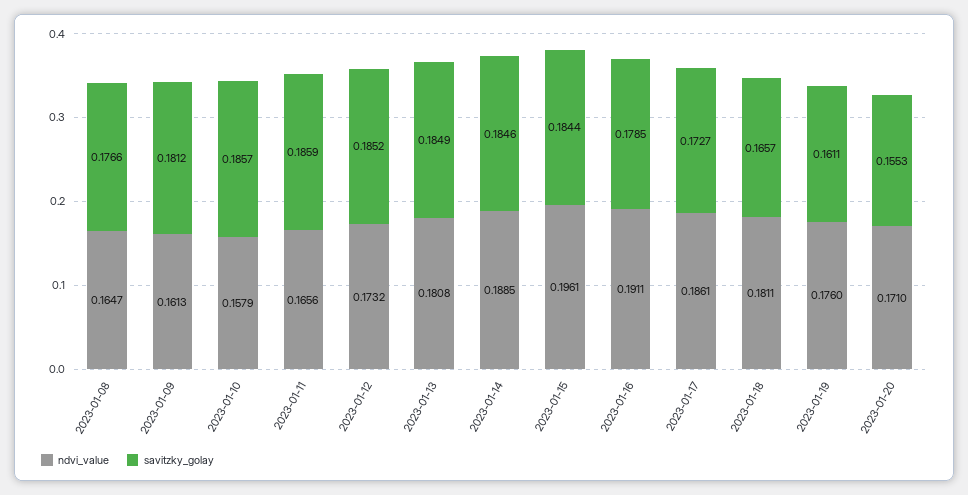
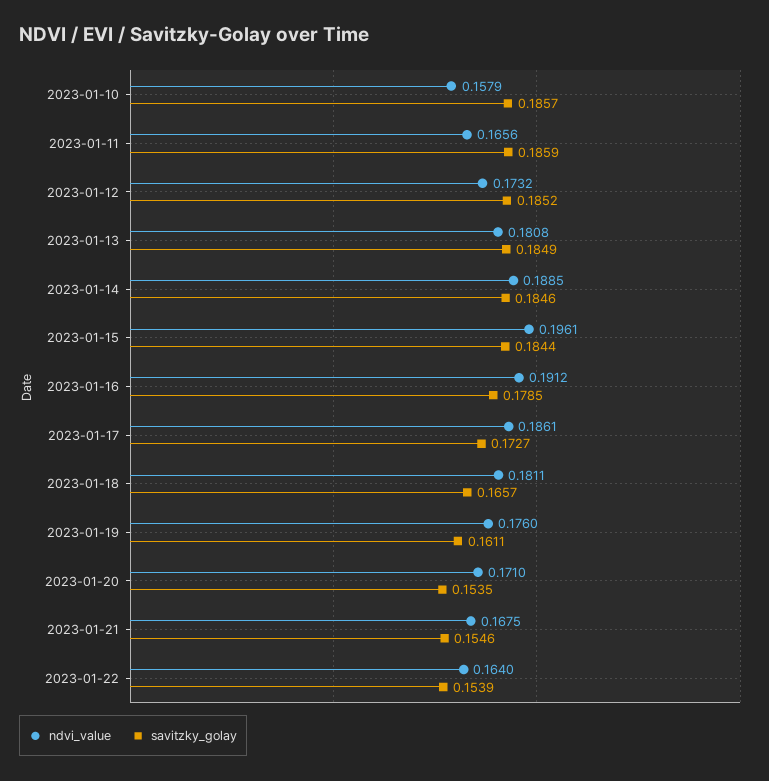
ndvi_value, 2023-01-08: 0.1647 -> none
savitzky_golay, 2023-01-08: 0.1766 -> none
ndvi_value, 2023-01-09: 0.1613 -> none
savitzky_golay, 2023-01-09: 0.1812 -> none
ndvi_value, 2023-01-16: 0.1911 -> 0.1912
savitzky_golay, 2023-01-20: 0.1553 -> 0.1535
ndvi_value, 2023-01-21: none -> 0.1675
savitzky_golay, 2023-01-21: none -> 0.1546
ndvi_value, 2023-01-22: none -> 0.164
savitzky_golay, 2023-01-22: none -> 0.1539

